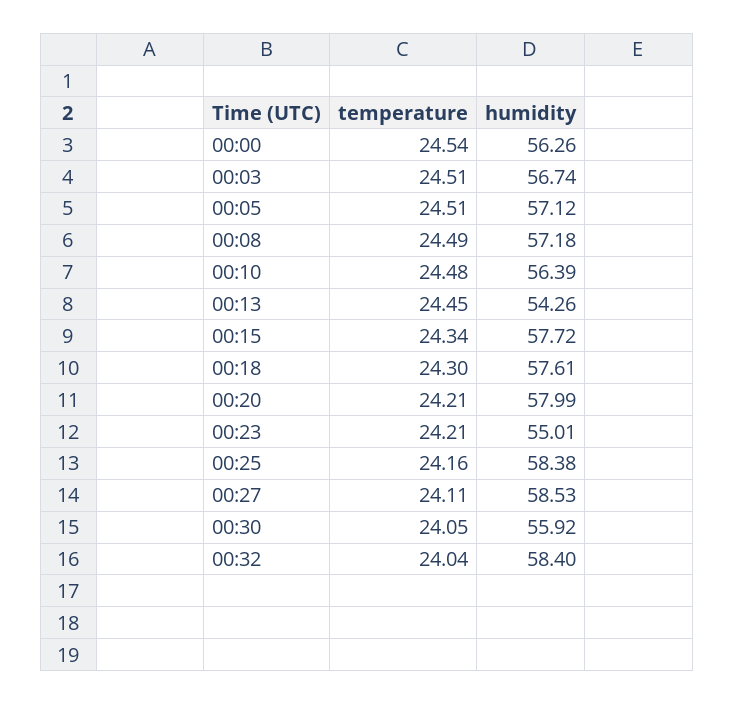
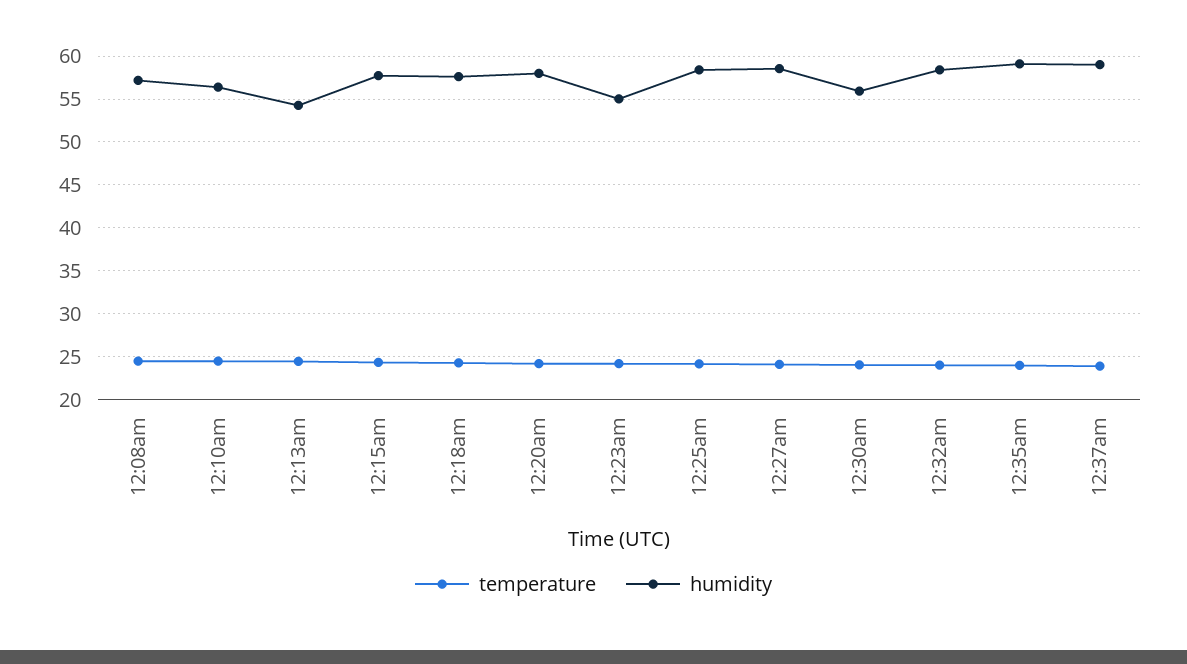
temperature, 00:00: 24.54 -> none
humidity, 00:00: 56.26 -> none
temperature, 00:03: 24.51 -> none
humidity, 00:03: 56.74 -> none
temperature, 00:05: 24.51 -> none
humidity, 00:05: 57.12 -> none
temperature, 12:35am: none -> 24
humidity, 12:35am: none -> 59
temperature, 12:37am: none -> 24
humidity, 12:37am: none -> 59

